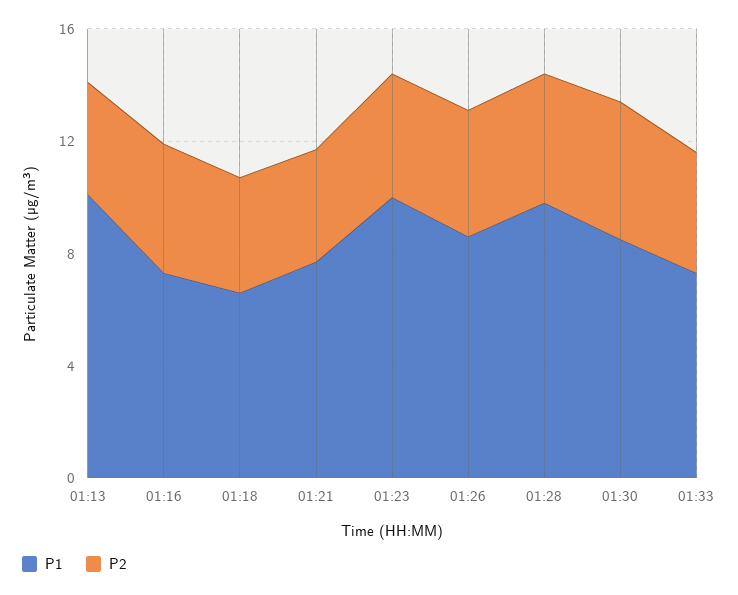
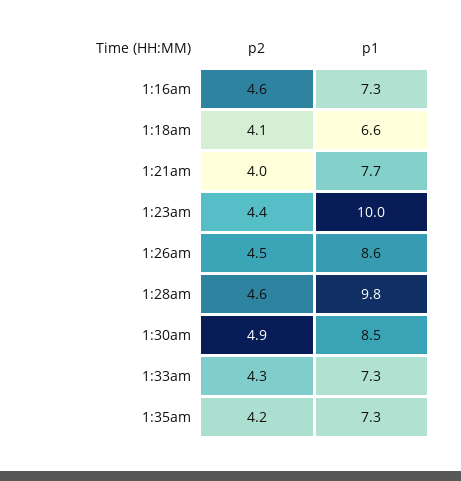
P1, 01:13: 10 -> none
P2, 01:13: 4 -> none
P2, 1:35am: none -> 4.2
P1, 1:35am: none -> 7.3

